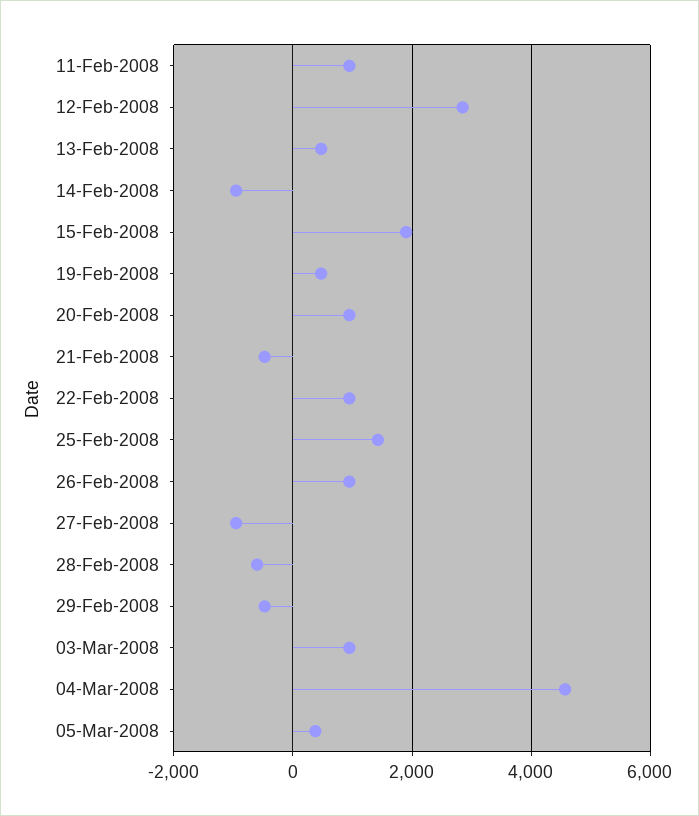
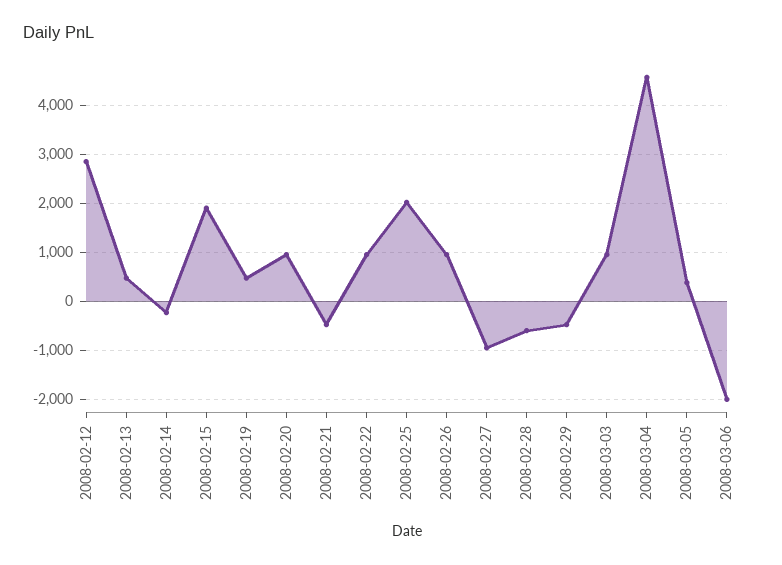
11-Feb-2008: 1000 -> none
14-Feb-2008: -1000 -> -200
25-Feb-2008: 1400 -> 2000
2008-03-06: none -> -2000

